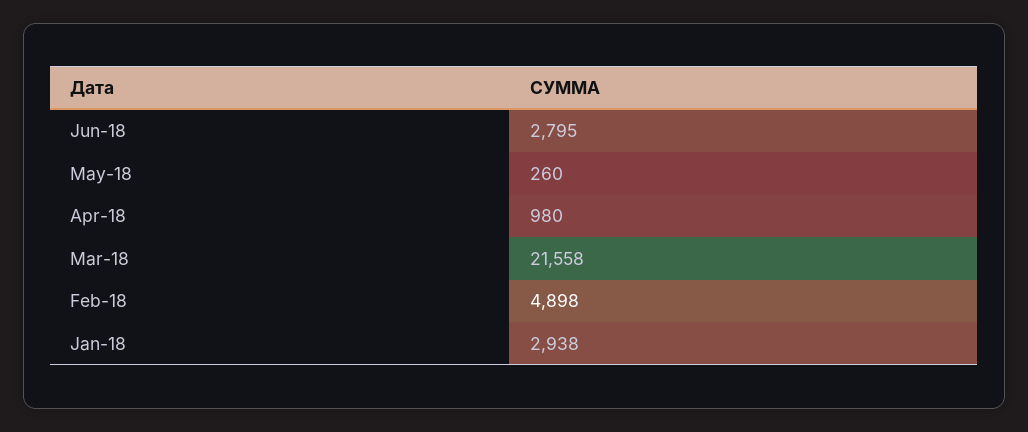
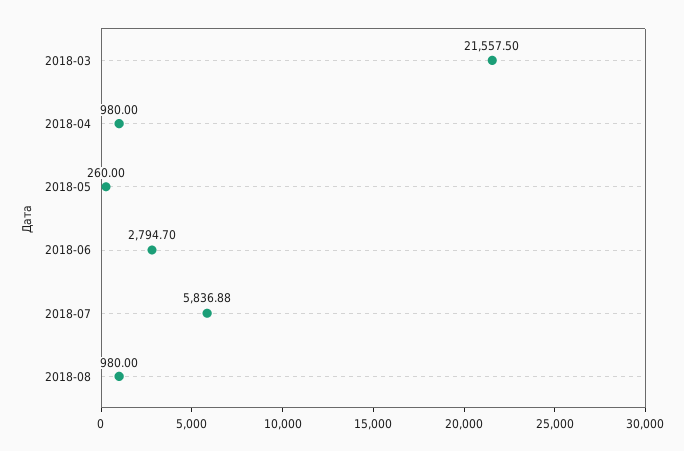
Feb-18: 4898 -> none
Jan-18: 2938 -> none
2018-07: none -> 5836.88
2018-08: none -> 980

